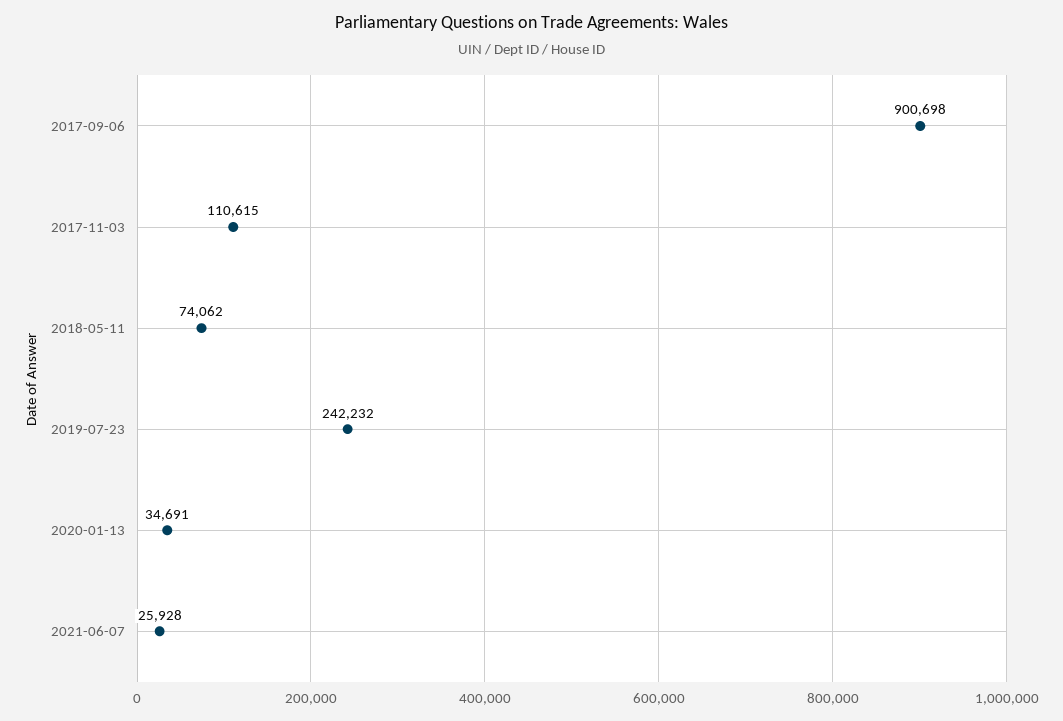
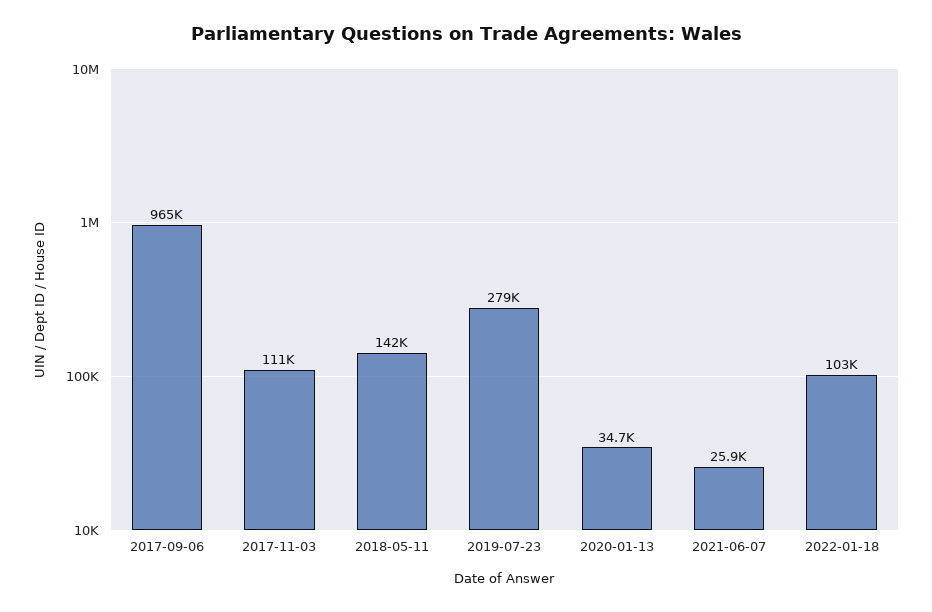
2017-09-06: 900698 -> 965000
2018-05-11: 74062 -> 142000
2019-07-23: 242232 -> 279000
2022-01-18: none -> 103000

